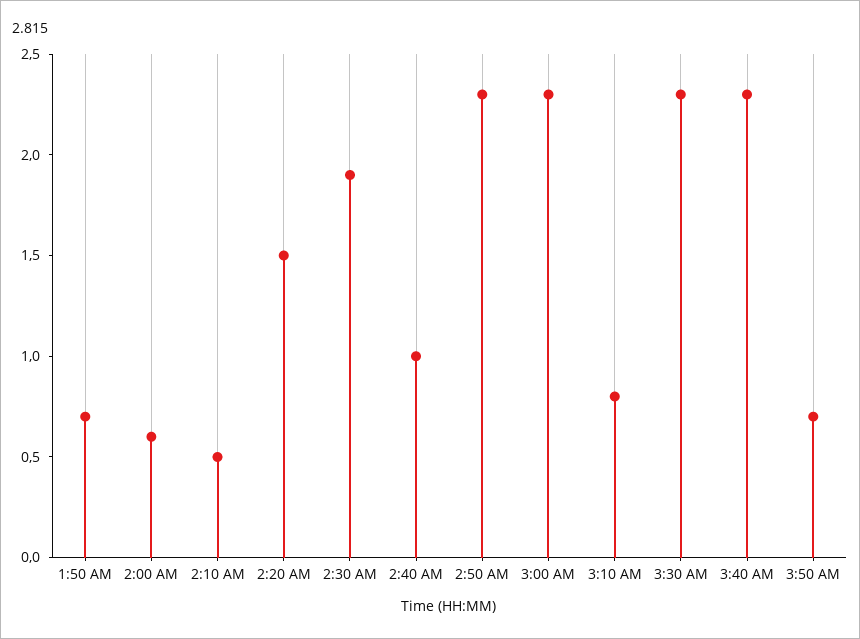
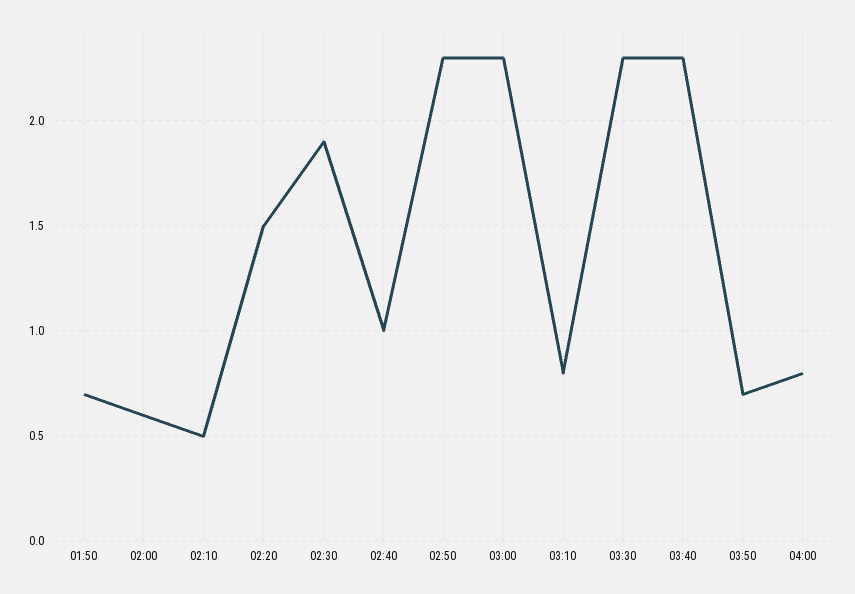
04:00: none -> 0.8

